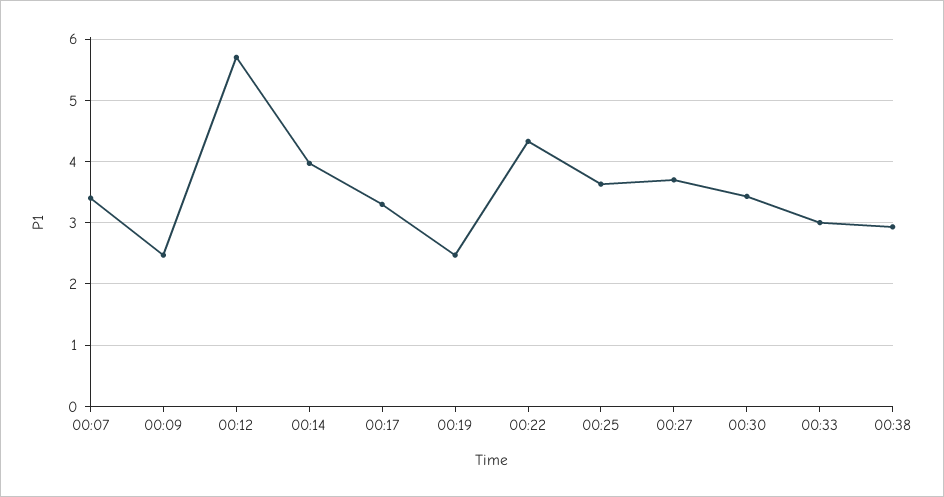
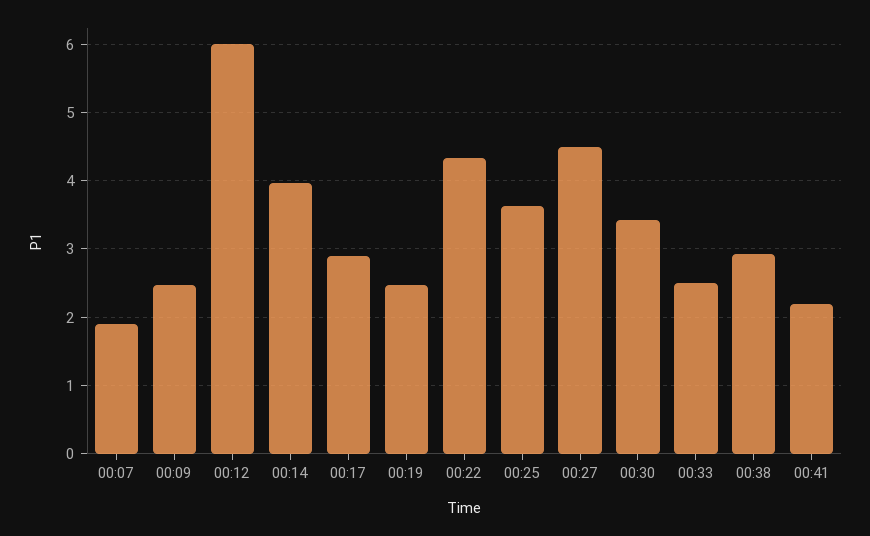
00:07: 3.4 -> 1.9
00:12: 5.7 -> 6
00:17: 3.3 -> 2.9
00:27: 3.7 -> 4.5
00:33: 3 -> 2.5
00:41: none -> 2.2

